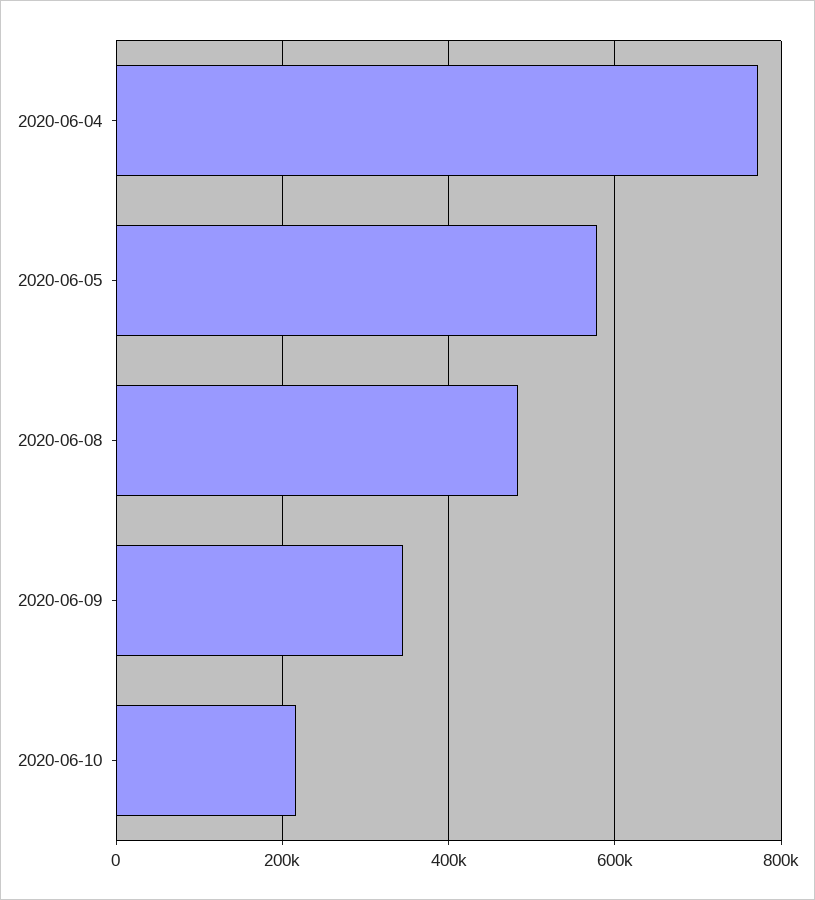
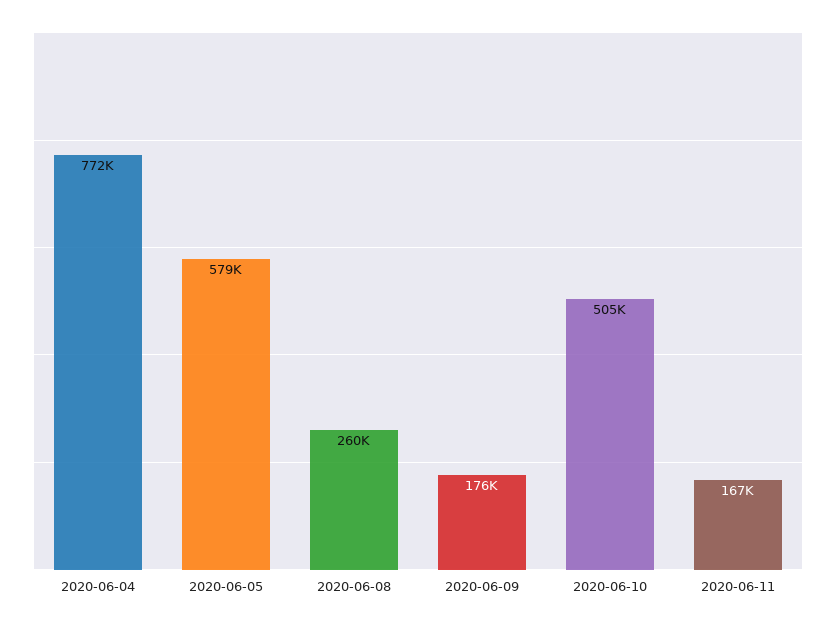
2020-06-08: 480000 -> 260000
2020-06-09: 340000 -> 176000
2020-06-10: 220000 -> 505000
2020-06-11: none -> 167000

